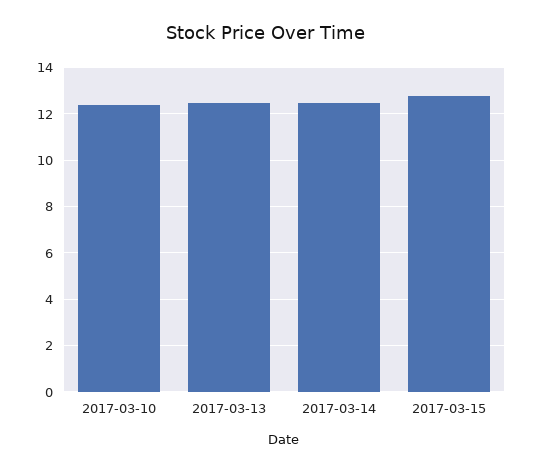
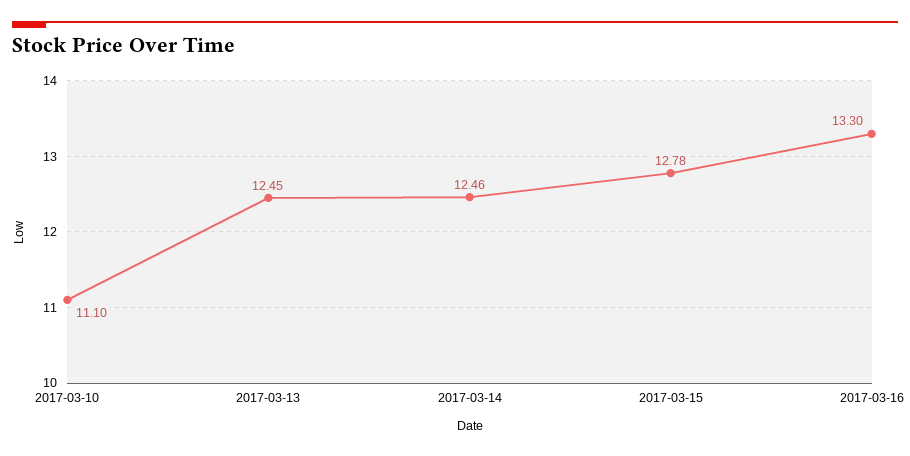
2017-03-10: 12.5 -> 11.1
2017-03-16: none -> 13.3

